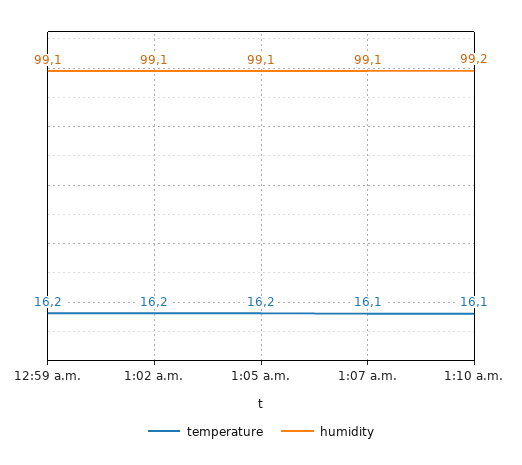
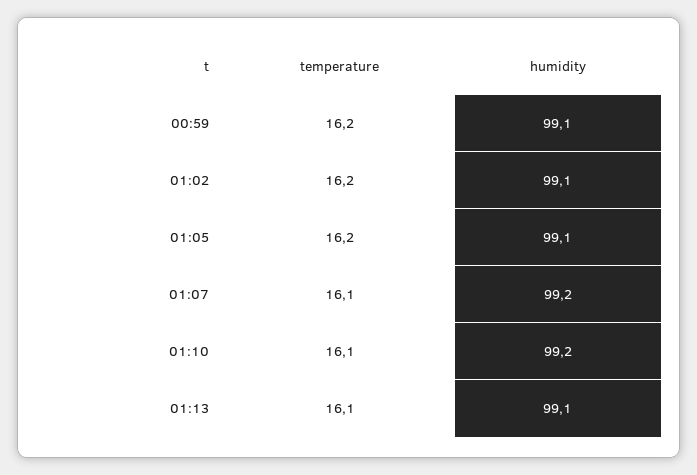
humidity, 1:07 a.m.: 99.1 -> 99.2
temperature, 01:13: none -> 16.1
humidity, 01:13: none -> 99.1

